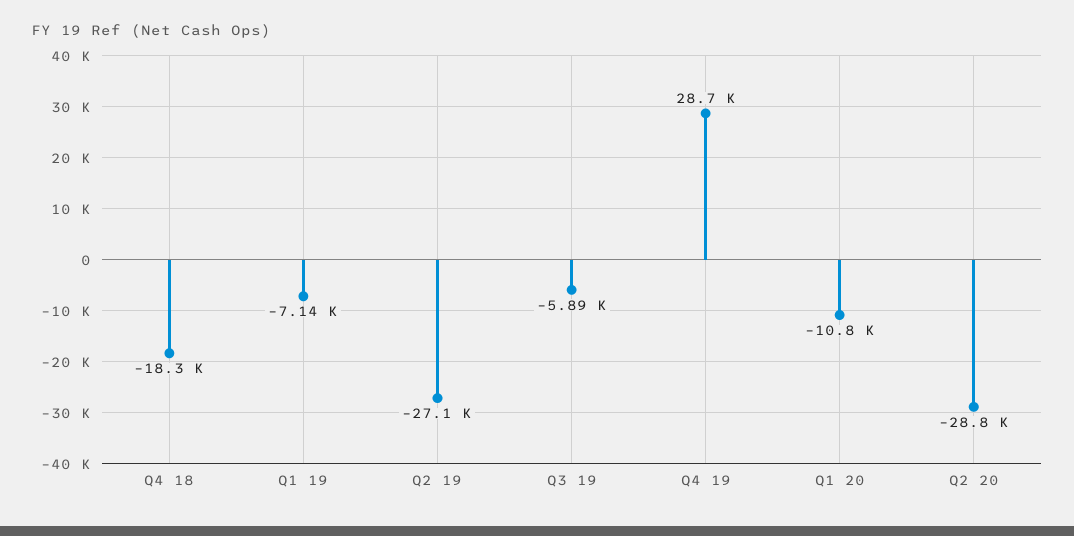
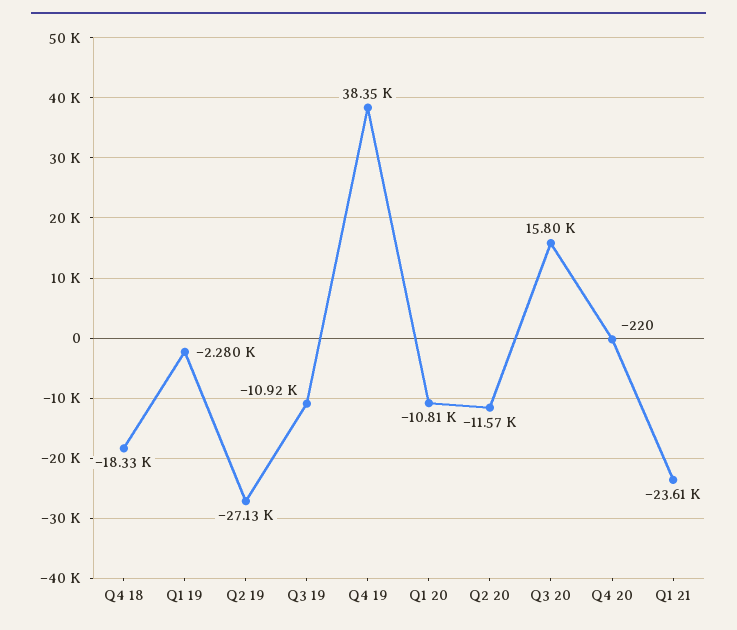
Q1 19: -7140 -> -2280
Q3 19: -5890 -> -10920
Q4 19: 28700 -> 38350
Q2 20: -28800 -> -11570
Q3 20: none -> 15800
Q4 20: none -> -220
Q1 21: none -> -23610

